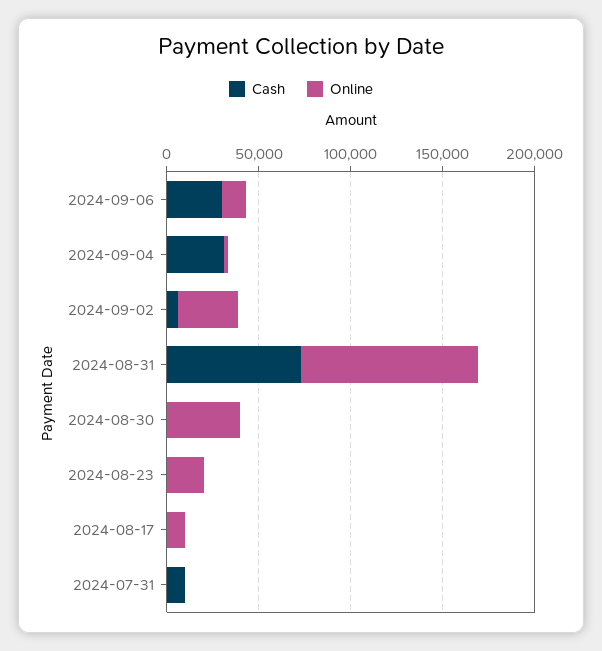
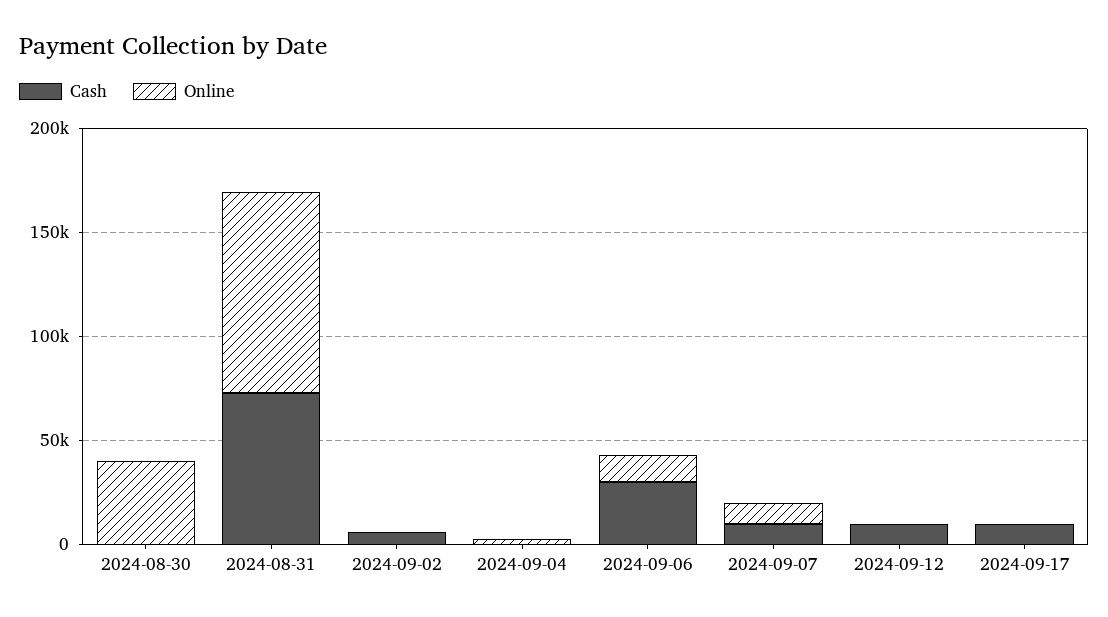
Cash, 2024-09-04: 30000 -> 0
Online, 2024-09-02: 30000 -> 0
Cash, 2024-08-23: 0 -> none
Online, 2024-08-23: 20000 -> none
Cash, 2024-08-17: 0 -> none
Online, 2024-08-17: 10000 -> none
Cash, 2024-07-31: 10000 -> none
Online, 2024-07-31: 0 -> none
Cash, 2024-09-07: none -> 10000
Online, 2024-09-07: none -> 10000
Cash, 2024-09-12: none -> 10000
Online, 2024-09-12: none -> 0
Cash, 2024-09-17: none -> 10000
Online, 2024-09-17: none -> 0

